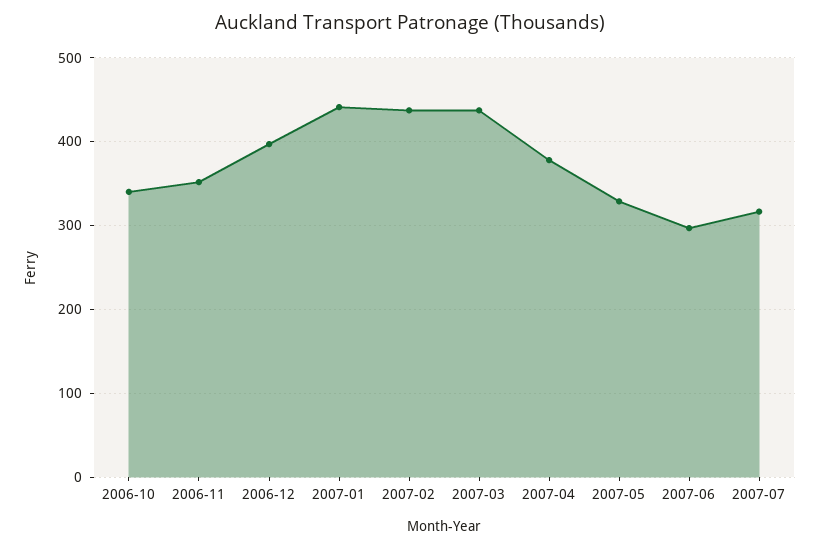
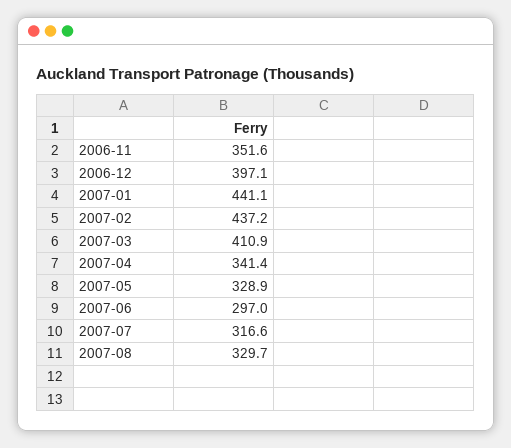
2006-10: 340 -> none
2007-03: 440 -> 410.9
2007-04: 380 -> 341.4
2007-08: none -> 329.7

